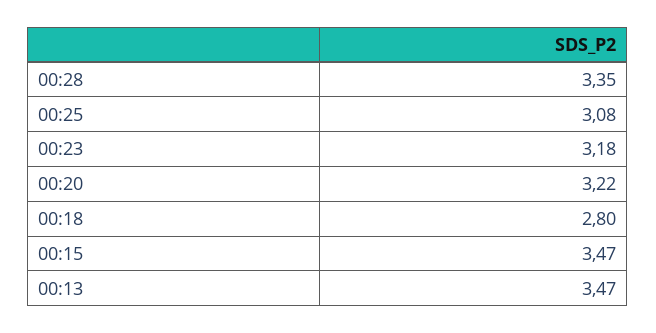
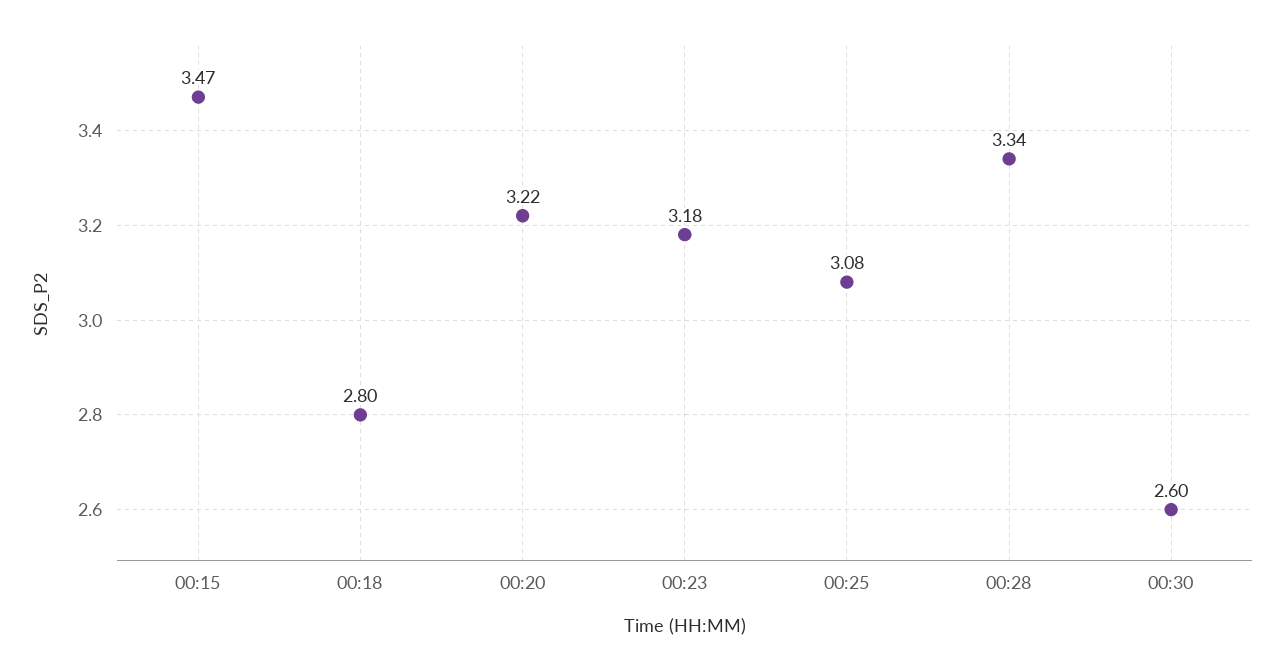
00:28: 3.35 -> 3.34
00:13: 3.47 -> none
00:30: none -> 2.6

